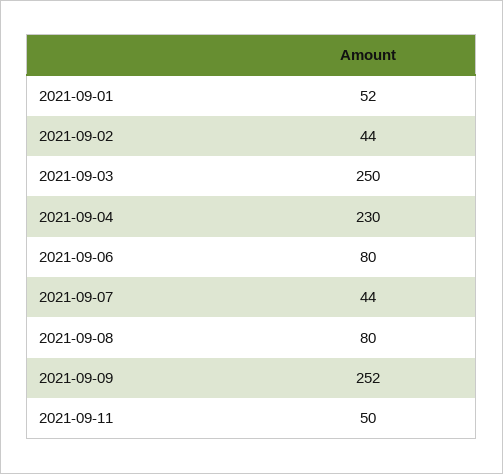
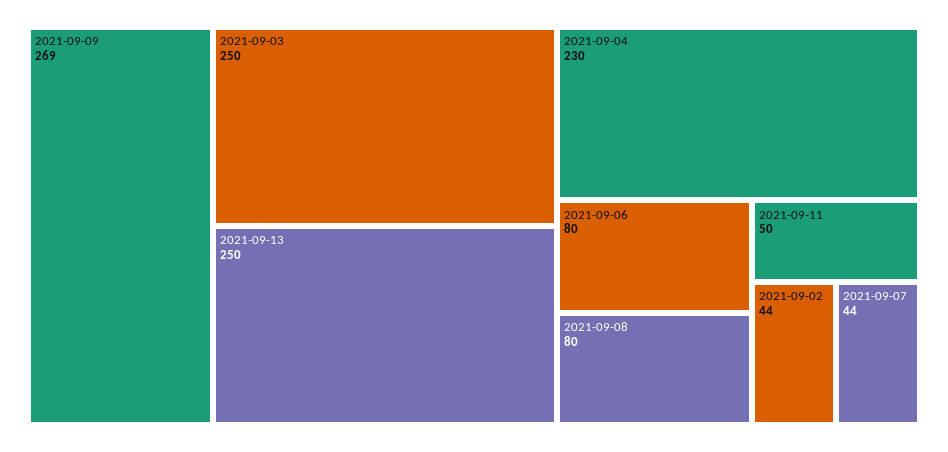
2021-09-01: 52 -> none
2021-09-09: 252 -> 269
2021-09-13: none -> 250

